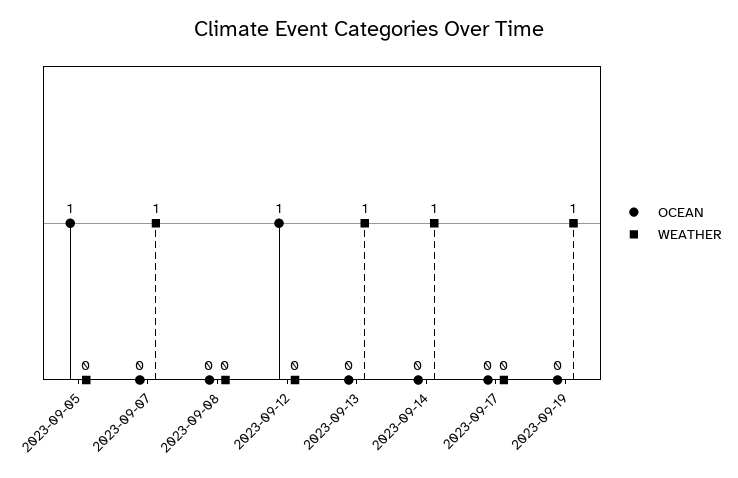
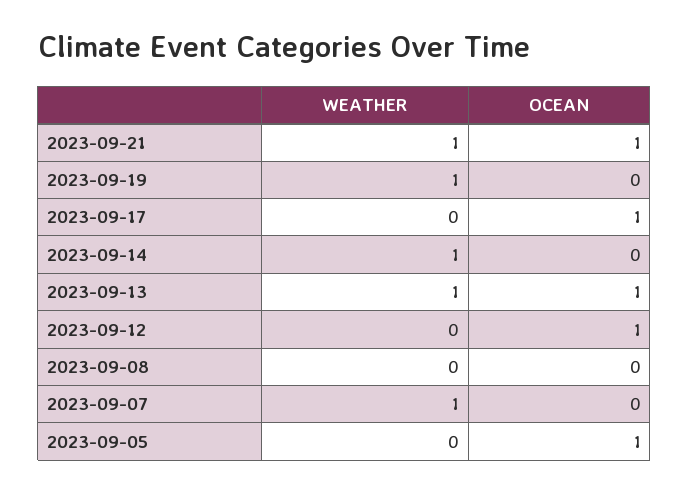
OCEAN, 2023-09-13: 0 -> 1
OCEAN, 2023-09-17: 0 -> 1
WEATHER, 2023-09-21: none -> 1
OCEAN, 2023-09-21: none -> 1

